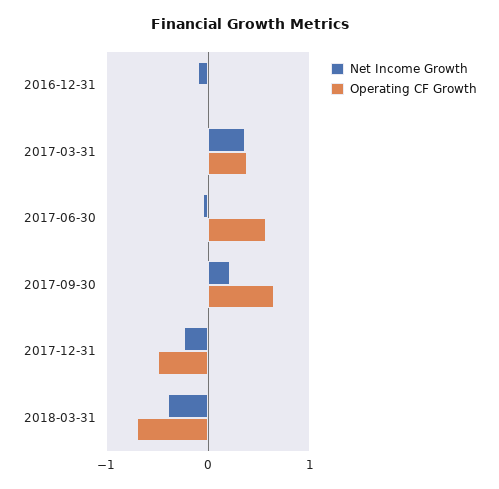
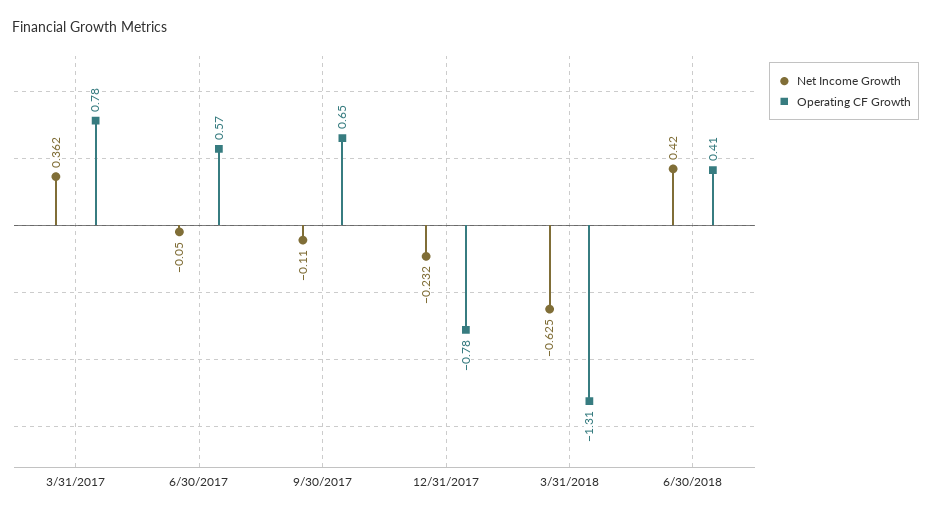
Net Income Growth, 2016-12-31: -0.1 -> none
Operating CF Growth, 2016-12-31: 0 -> none
Operating CF Growth, 2017-03-31: 0.4 -> 0.78
Net Income Growth, 2017-09-30: 0.2 -> -0.11
Operating CF Growth, 2017-12-31: -0.5 -> -0.78
Net Income Growth, 2018-03-31: -0.4 -> -0.625
Operating CF Growth, 2018-03-31: -0.7 -> -1.31
Net Income Growth, 6/30/2018: none -> 0.42
Operating CF Growth, 6/30/2018: none -> 0.41

